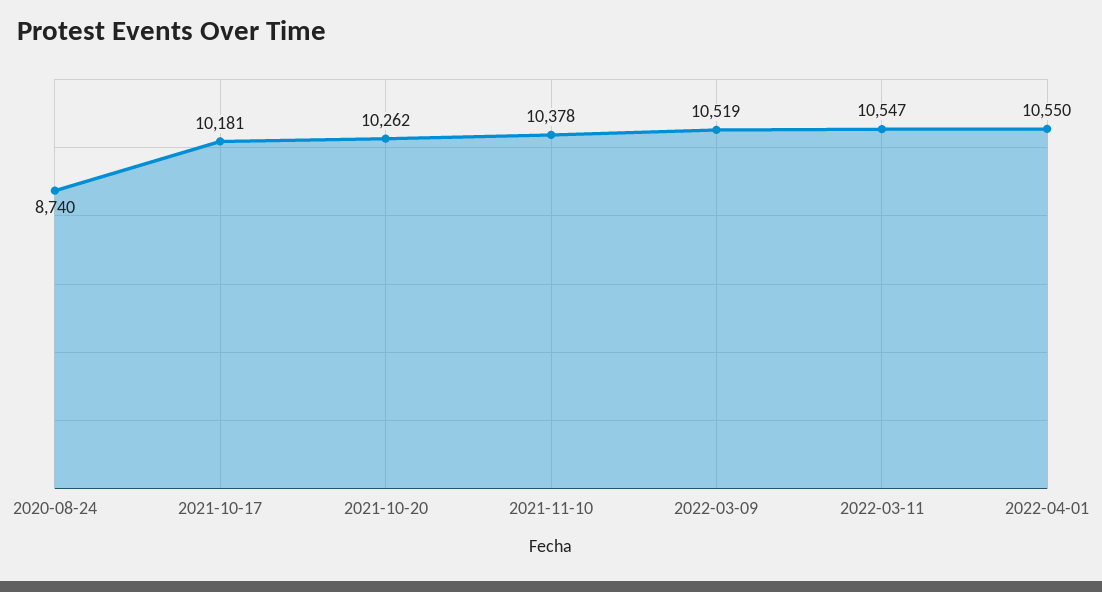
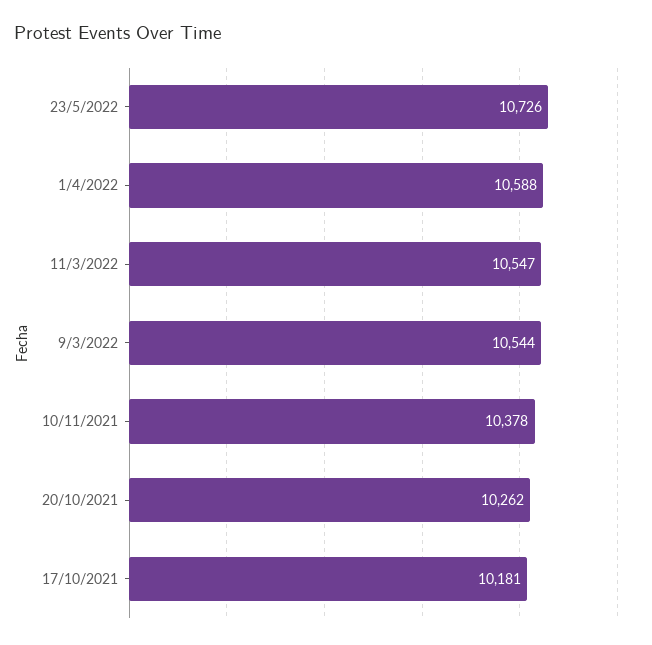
2020-08-24: 8740 -> none
2022-03-09: 10519 -> 10544
2022-04-01: 10550 -> 10588
23/5/2022: none -> 10726

